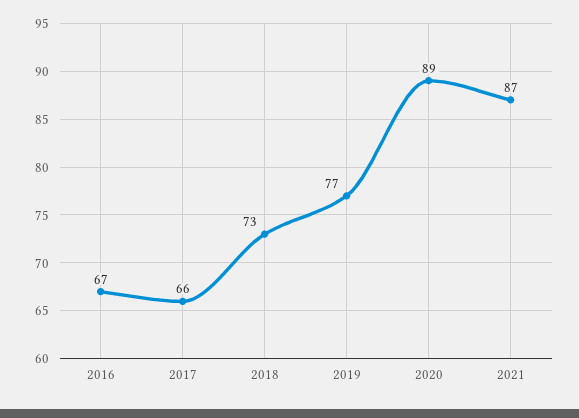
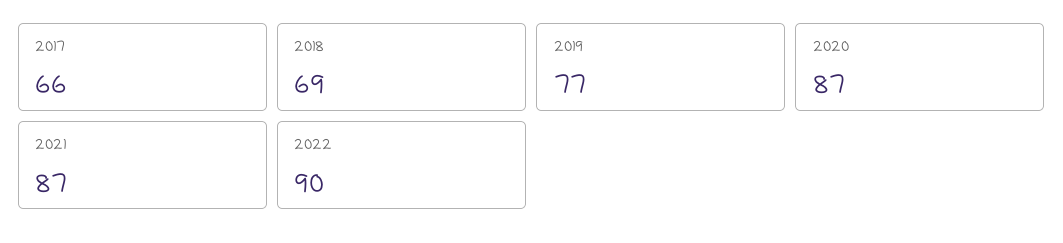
2016: 67 -> none
2018: 73 -> 69
2020: 89 -> 87
2022: none -> 90

